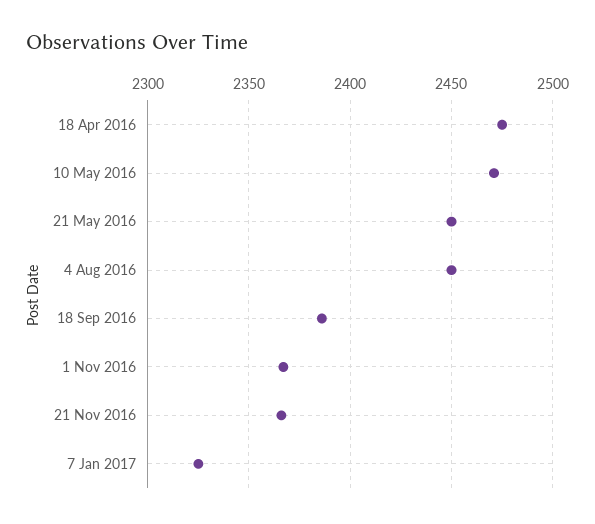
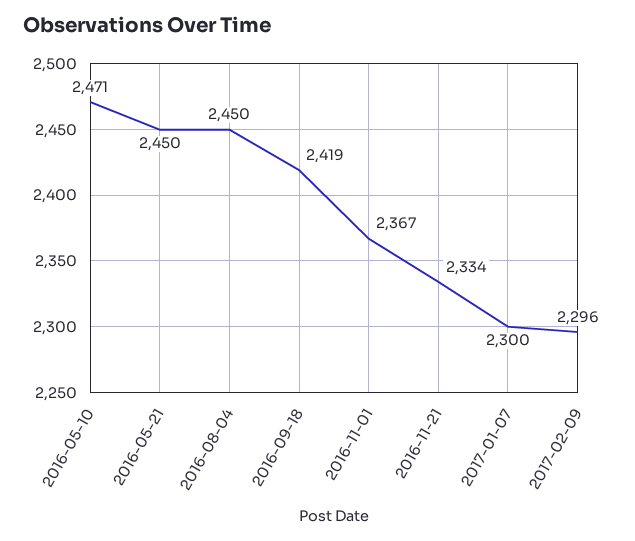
18 Apr 2016: 2475 -> none
18 Sep 2016: 2385 -> 2419
21 Nov 2016: 2365 -> 2334
7 Jan 2017: 2325 -> 2300
2017-02-09: none -> 2296

